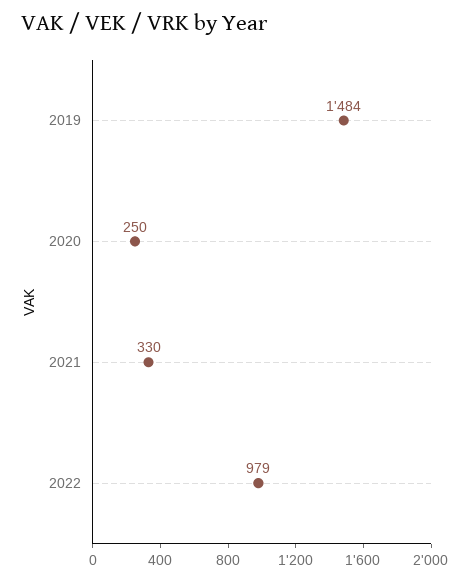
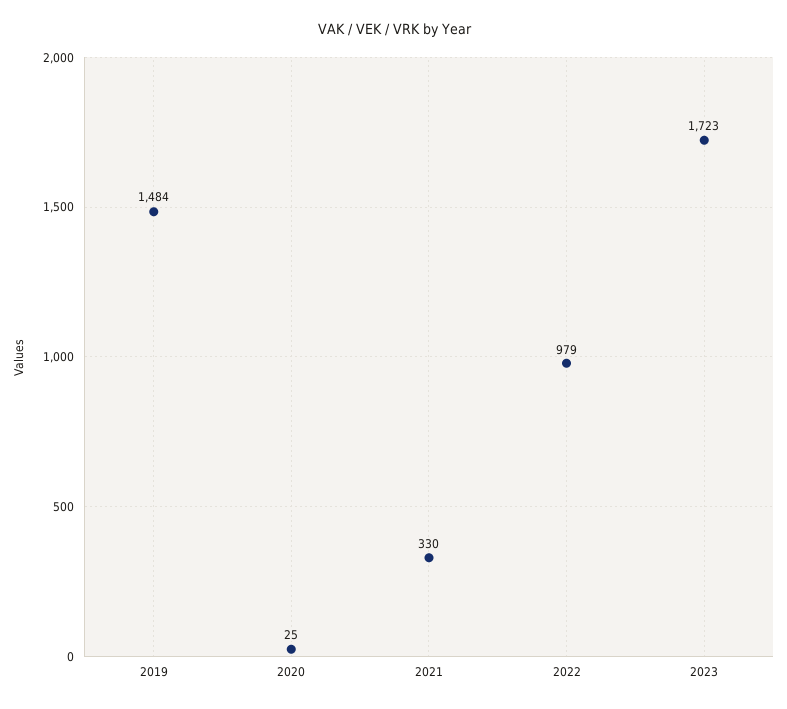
2020: 250 -> 25
2023: none -> 1723

